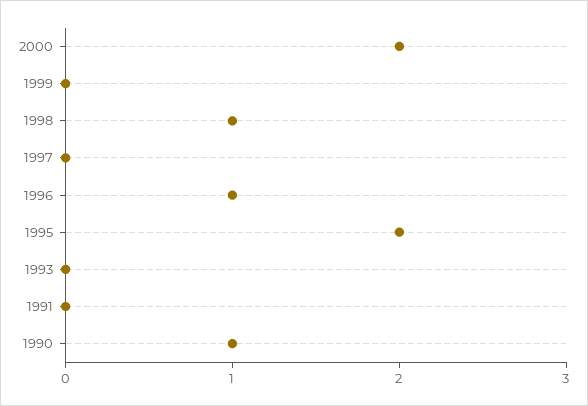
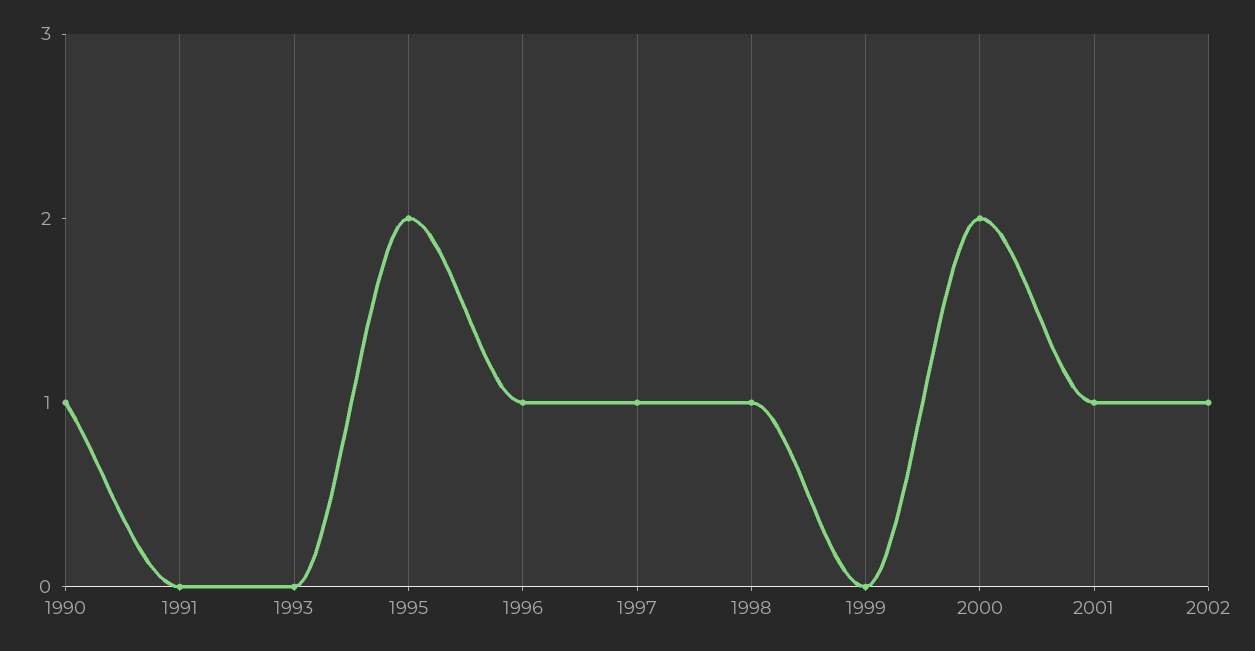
1997: 0 -> 1
2001: none -> 1
2002: none -> 1

